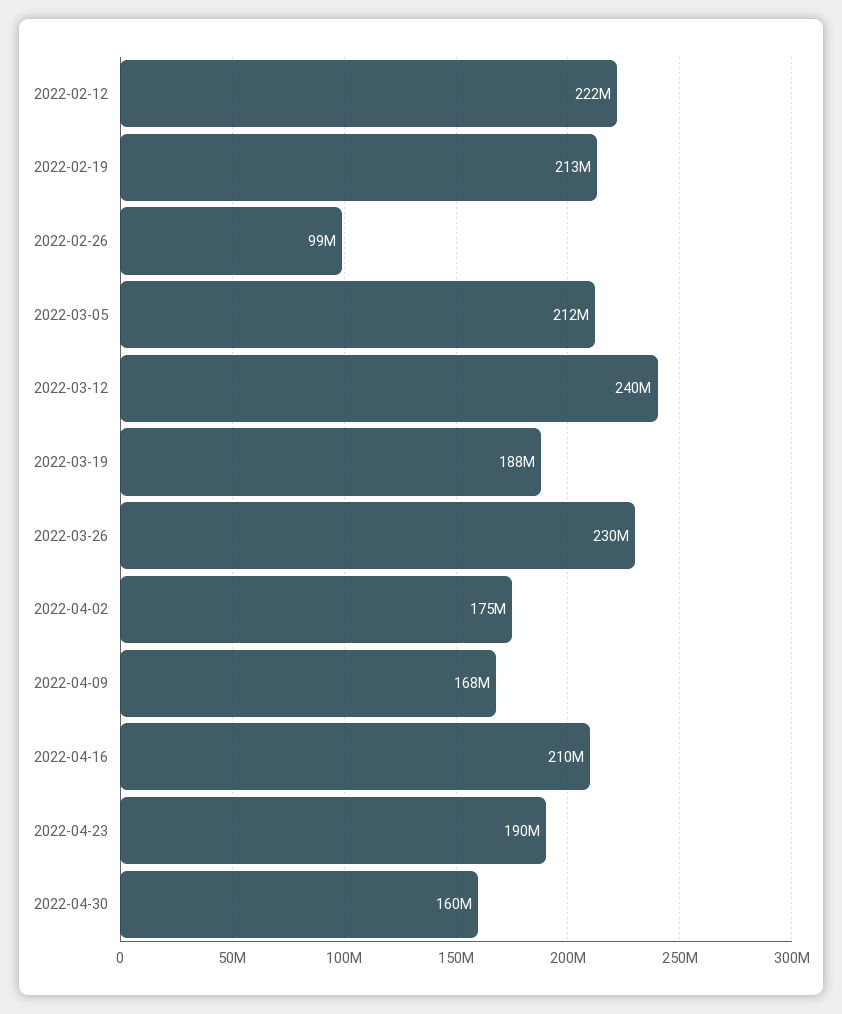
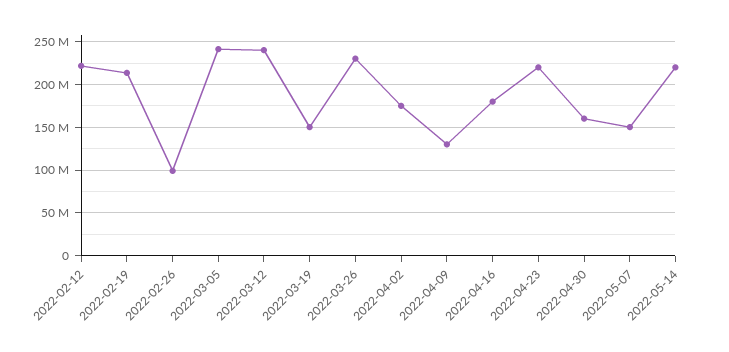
2022-03-05: 212000000 -> 240000000
2022-03-19: 188000000 -> 150000000
2022-04-09: 168000000 -> 130000000
2022-04-16: 210000000 -> 180000000
2022-04-23: 190000000 -> 220000000
2022-05-07: none -> 150000000
2022-05-14: none -> 220000000

